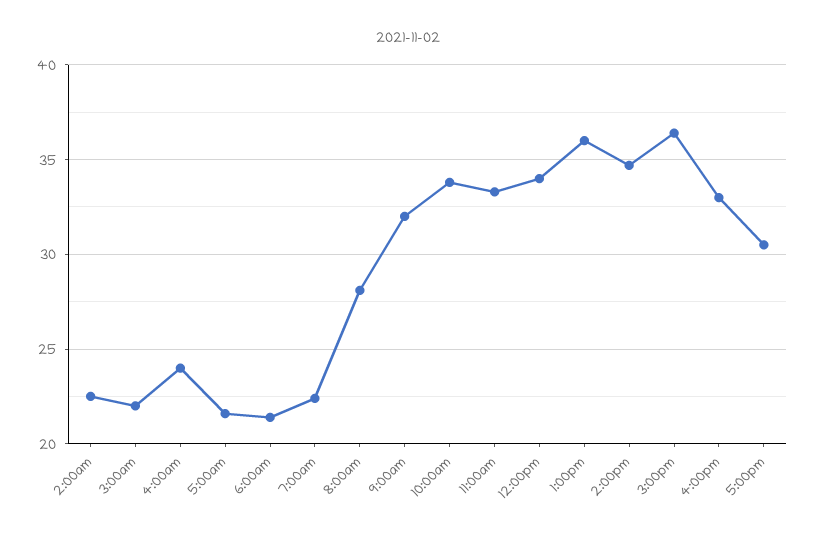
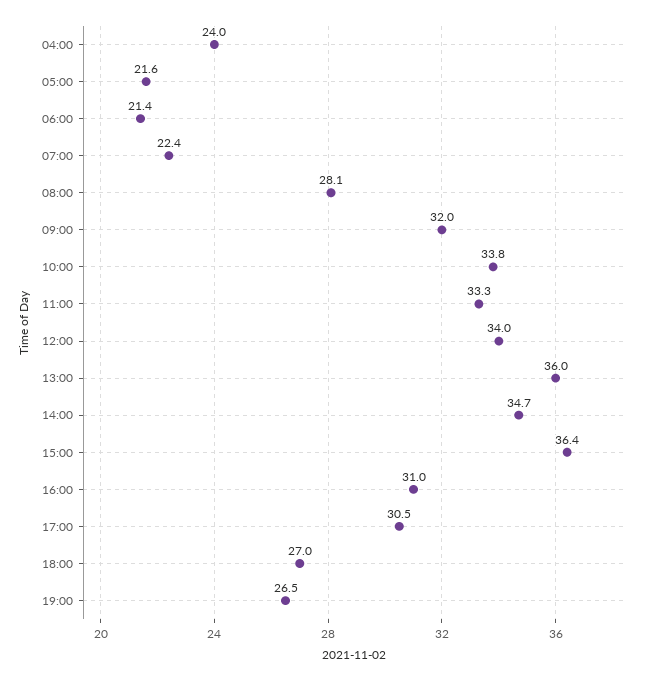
2:00am: 22.5 -> none
3:00am: 22 -> none
4:00pm: 33 -> 31
18:00: none -> 27
19:00: none -> 26.5

